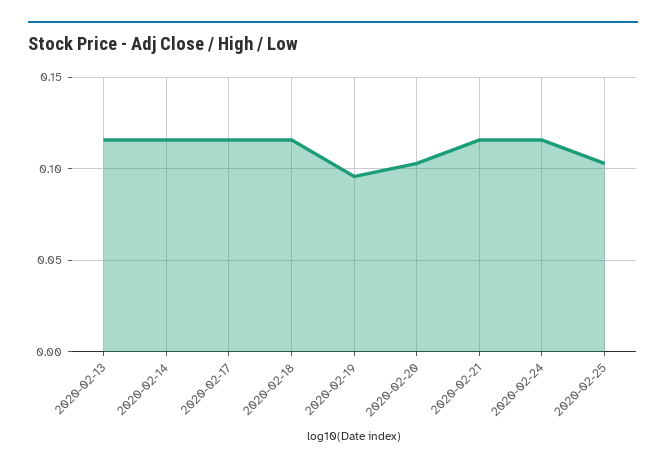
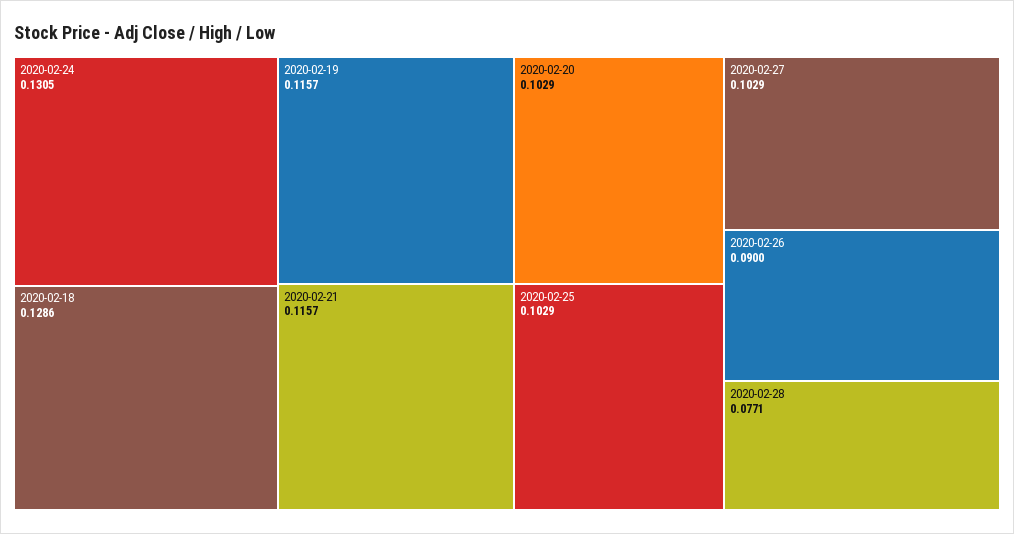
2020-02-13: 0.115 -> none
2020-02-14: 0.115 -> none
2020-02-17: 0.115 -> none
2020-02-18: 0.115 -> 0.1286
2020-02-19: 0.095 -> 0.1157
2020-02-24: 0.115 -> 0.1305
2020-02-27: none -> 0.1029
2020-02-26: none -> 0.09
2020-02-28: none -> 0.0771

